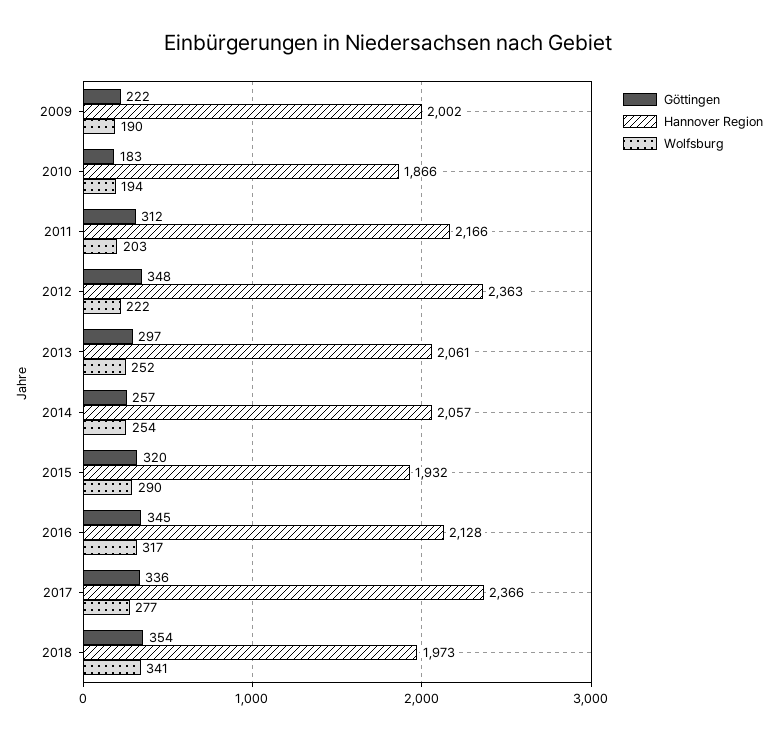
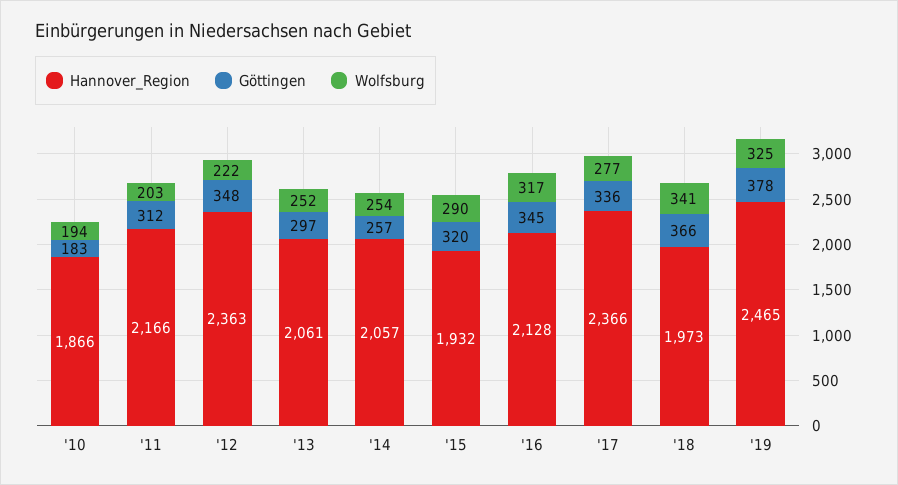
Göttingen, 2009: 222 -> none
Hannover Region, 2009: 2002 -> none
Wolfsburg, 2009: 190 -> none
Göttingen, 2018: 354 -> 366
Hannover Region, '19: none -> 2465
Göttingen, '19: none -> 378
Wolfsburg, '19: none -> 325

